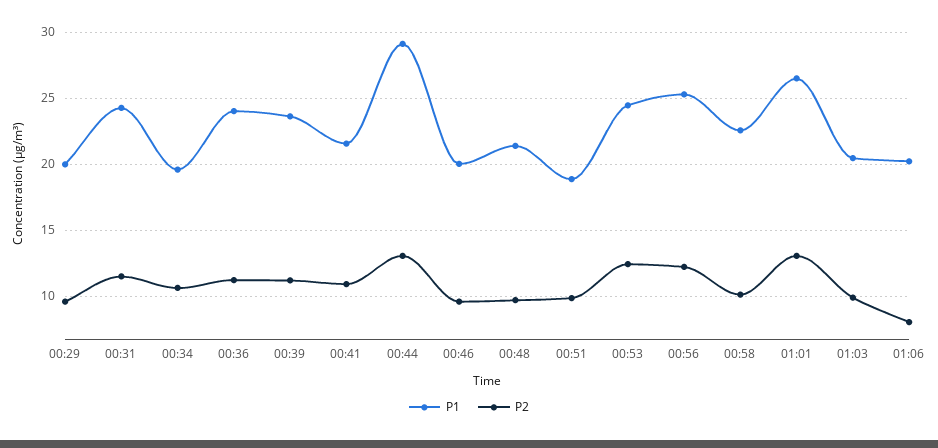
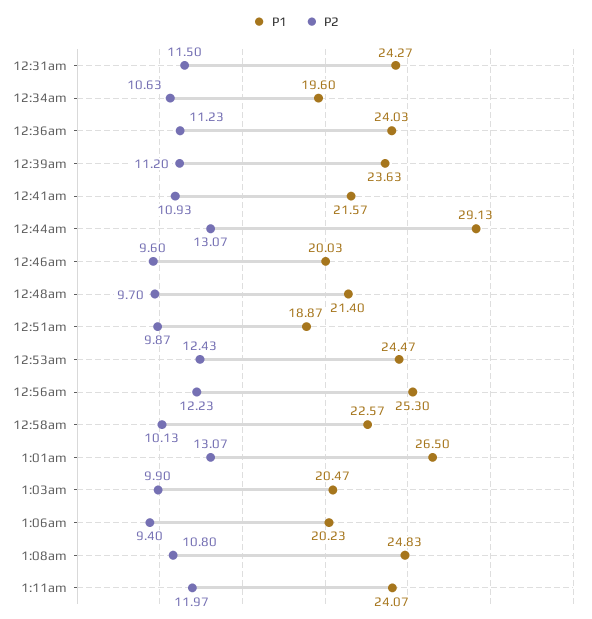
P1, 00:29: 20 -> none
P2, 00:29: 9.5 -> none
P2, 01:06: 8 -> 9.4
P1, 1:08am: none -> 24.83
P2, 1:08am: none -> 10.8
P1, 1:11am: none -> 24.07
P2, 1:11am: none -> 11.97

